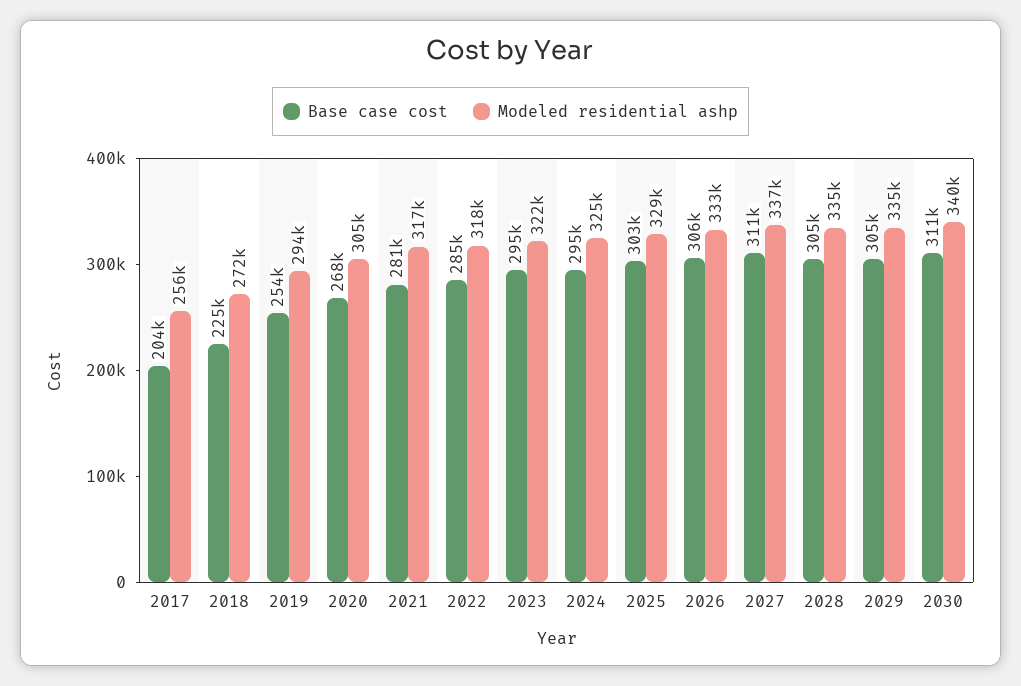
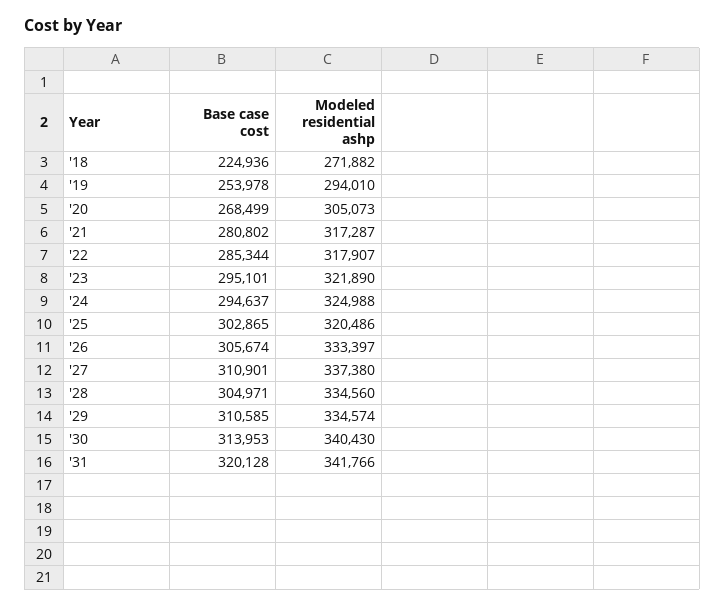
Base case cost, 2017: 204000 -> none
Modeled residential ashp, 2017: 256000 -> none
Modeled residential ashp, 2025: 329000 -> 320486
Base case cost, 2029: 305000 -> 310585
Base case cost, 2030: 311000 -> 313953
Base case cost, '31: none -> 320128
Modeled residential ashp, '31: none -> 341766

